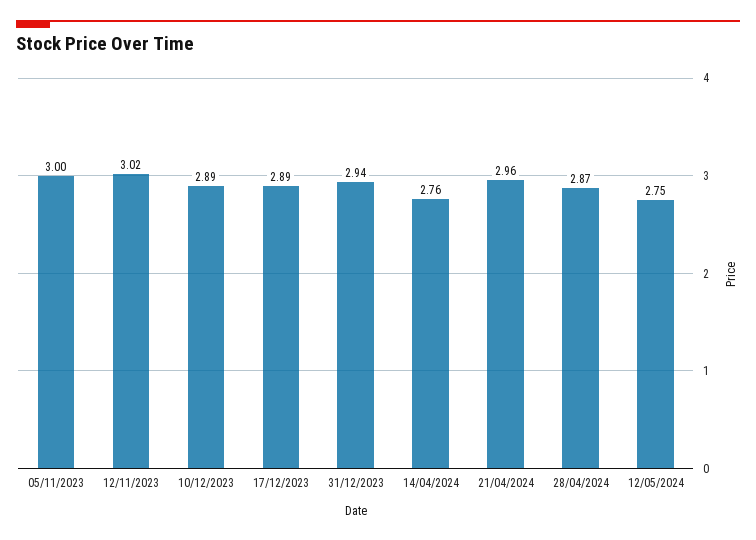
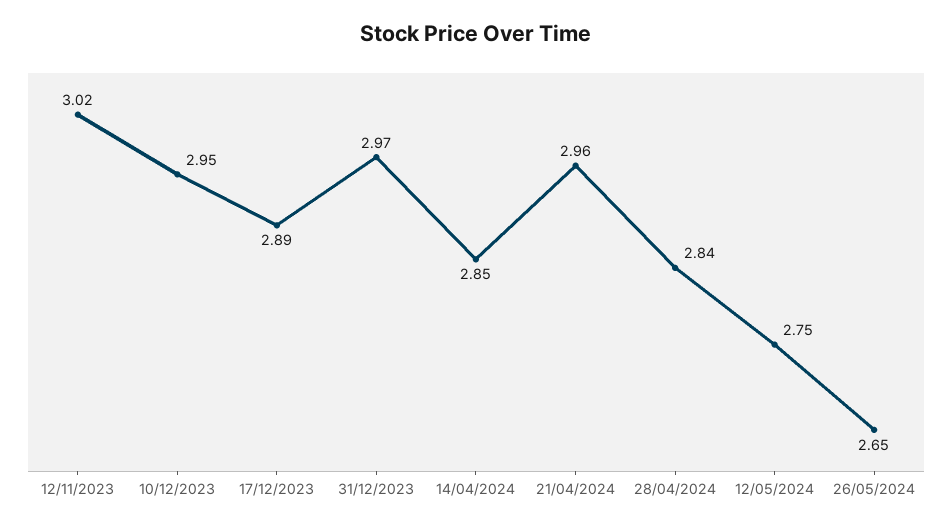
05/11/2023: 3 -> none
10/12/2023: 2.89 -> 2.95
31/12/2023: 2.94 -> 2.97
14/04/2024: 2.76 -> 2.85
28/04/2024: 2.87 -> 2.84
26/05/2024: none -> 2.65

